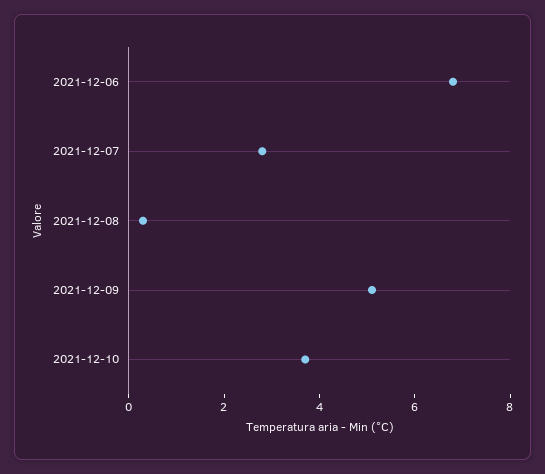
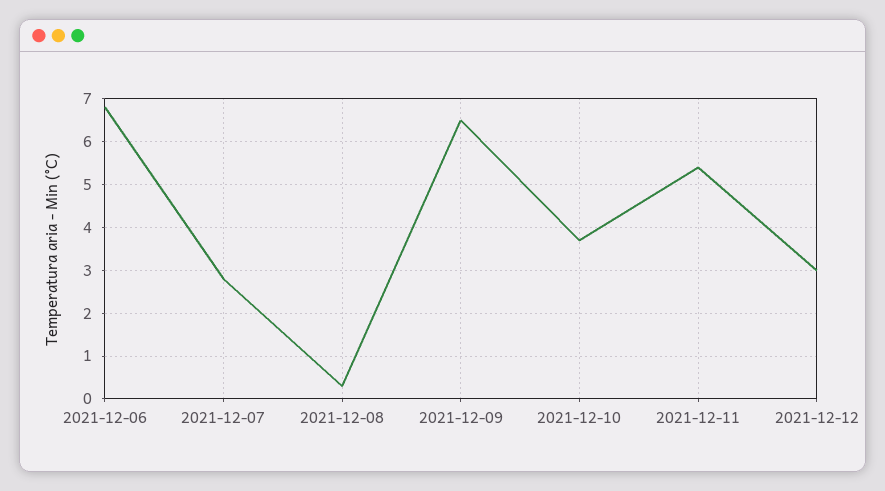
2021-12-09: 5 -> 6.5
2021-12-11: none -> 5.5
2021-12-12: none -> 3

